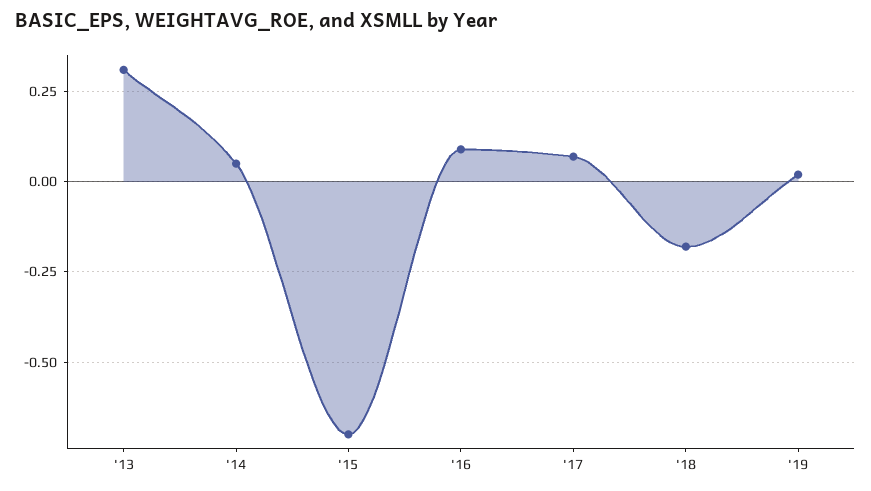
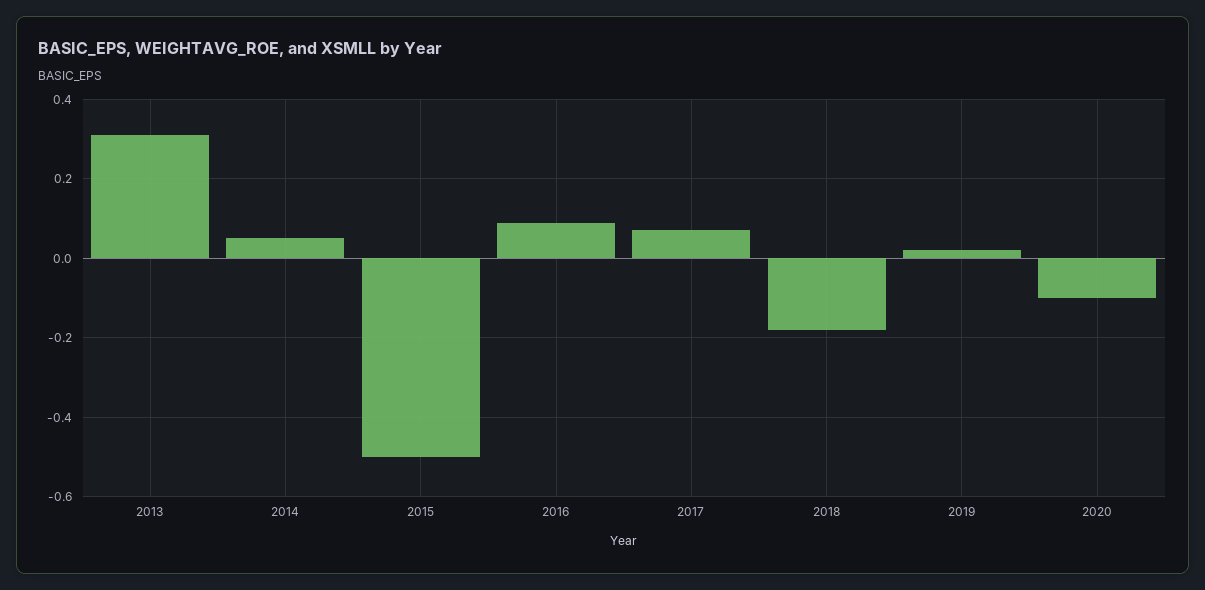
'15: -0.7 -> -0.5
2020: none -> -0.1

